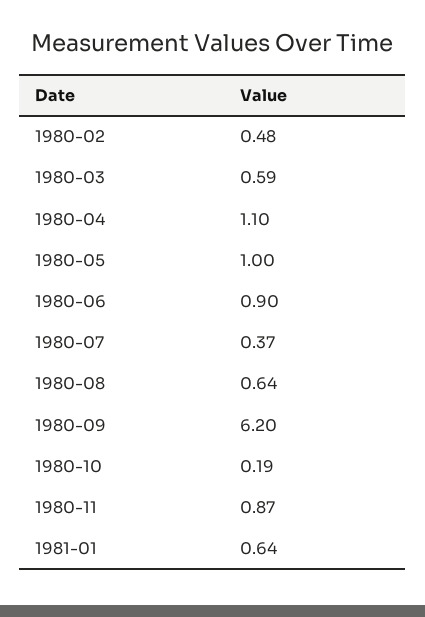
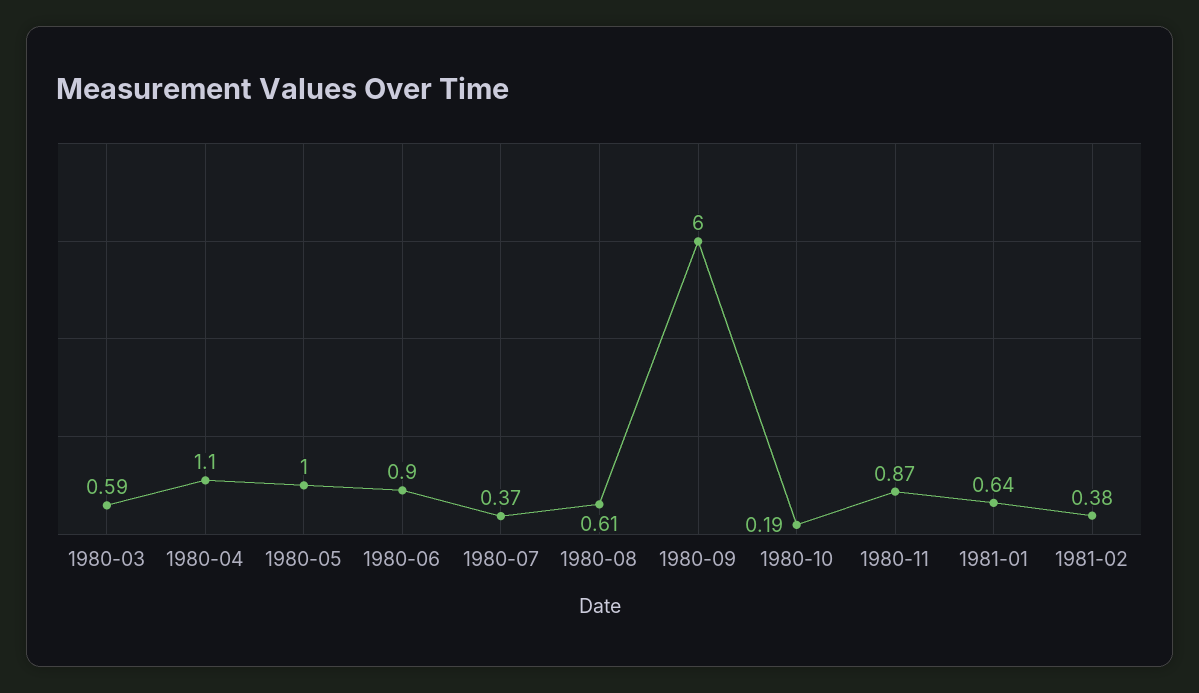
1980-02: 0.48 -> none
1980-08: 0.64 -> 0.61
1980-09: 6.2 -> 6
1981-02: none -> 0.38

